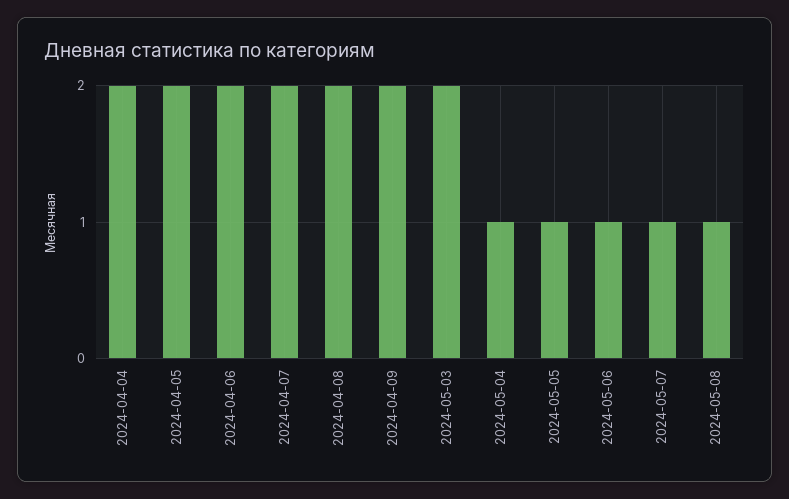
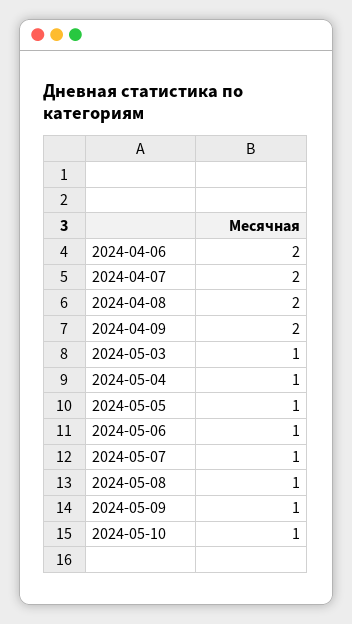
2024-04-04: 2 -> none
2024-04-05: 2 -> none
2024-05-03: 2 -> 1
2024-05-09: none -> 1
2024-05-10: none -> 1

